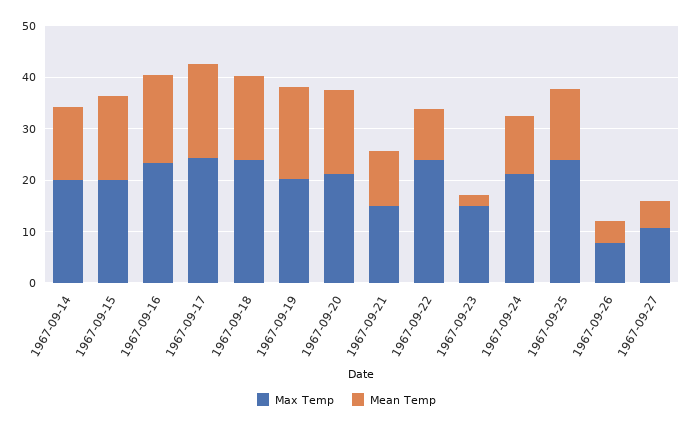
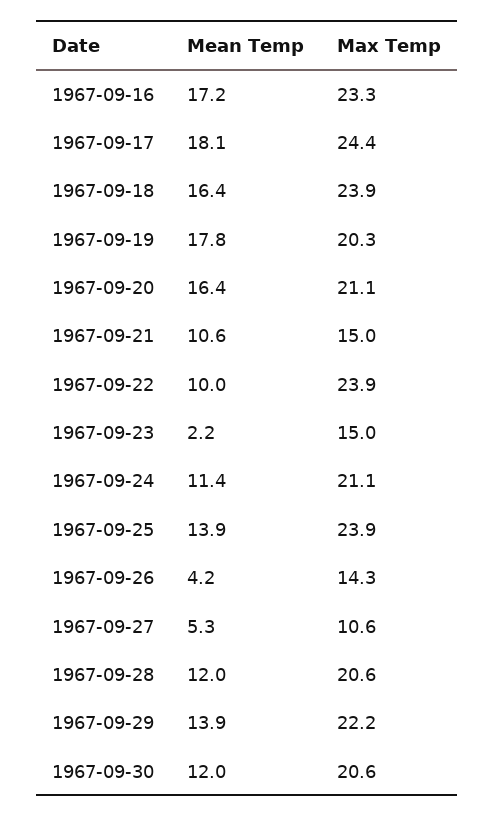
Max Temp, 1967-09-14: 20 -> none
Mean Temp, 1967-09-14: 14 -> none
Max Temp, 1967-09-15: 20 -> none
Mean Temp, 1967-09-15: 16 -> none
Max Temp, 1967-09-26: 8 -> 14.3
Mean Temp, 1967-09-28: none -> 12
Max Temp, 1967-09-28: none -> 20.6
Mean Temp, 1967-09-29: none -> 13.9
Max Temp, 1967-09-29: none -> 22.2
Mean Temp, 1967-09-30: none -> 12
Max Temp, 1967-09-30: none -> 20.6

